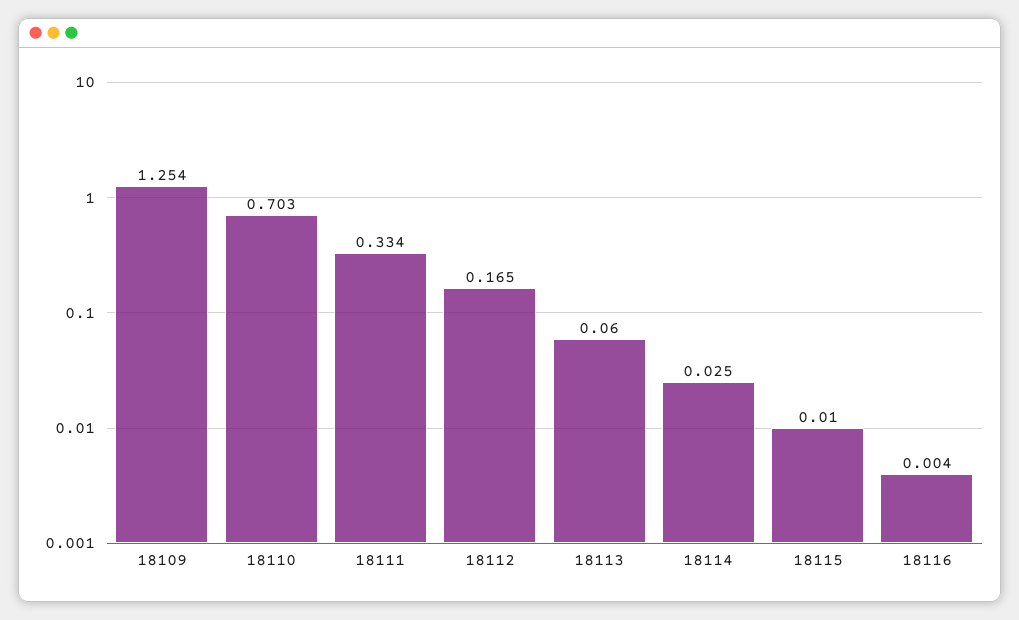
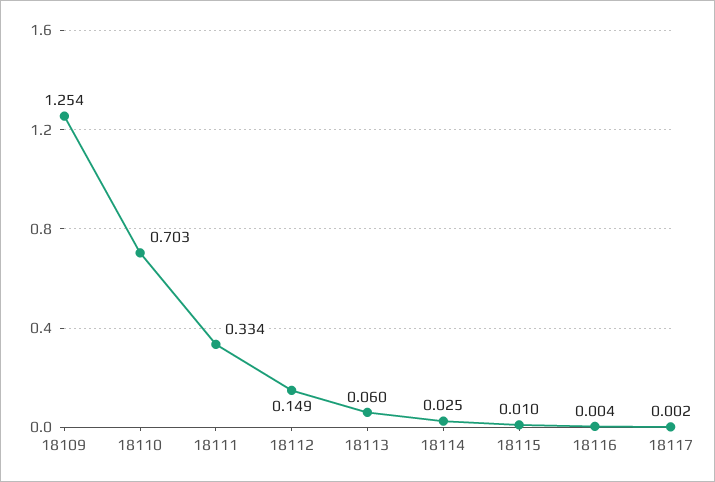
18112: 0.165 -> 0.149
18117: none -> 0.002

